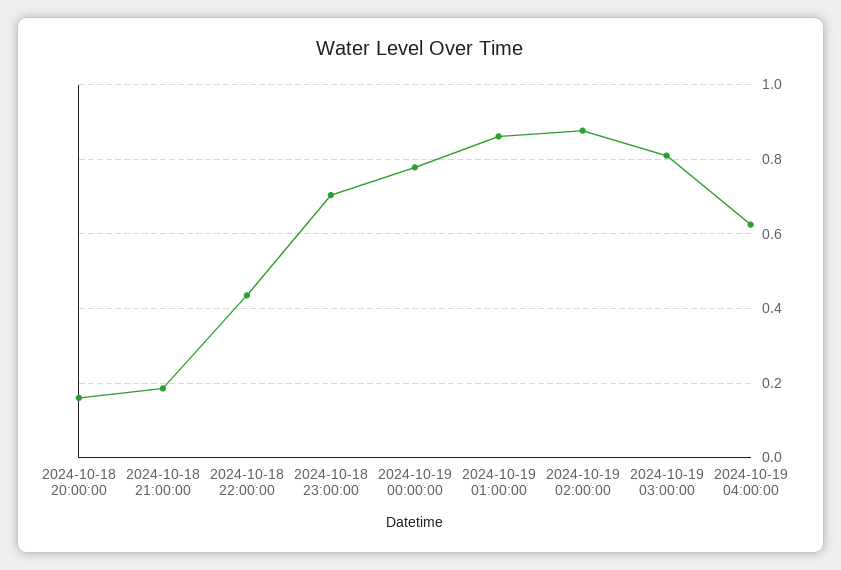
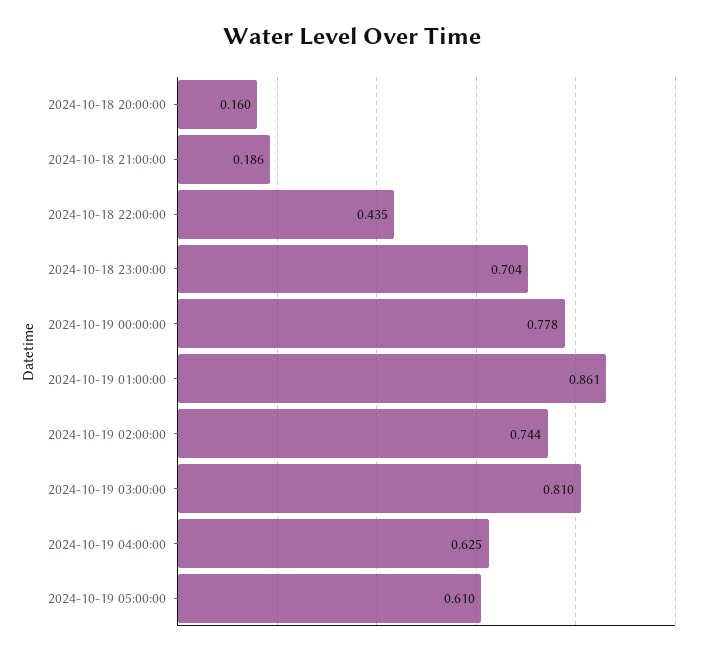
2024-10-19 02:00:00: 0.88 -> 0.744
2024-10-19 05:00:00: none -> 0.61

